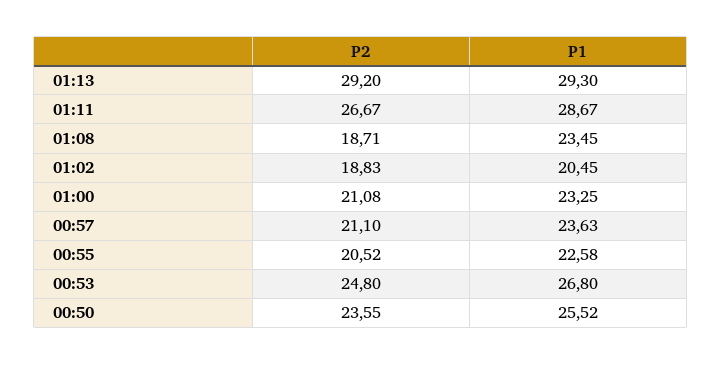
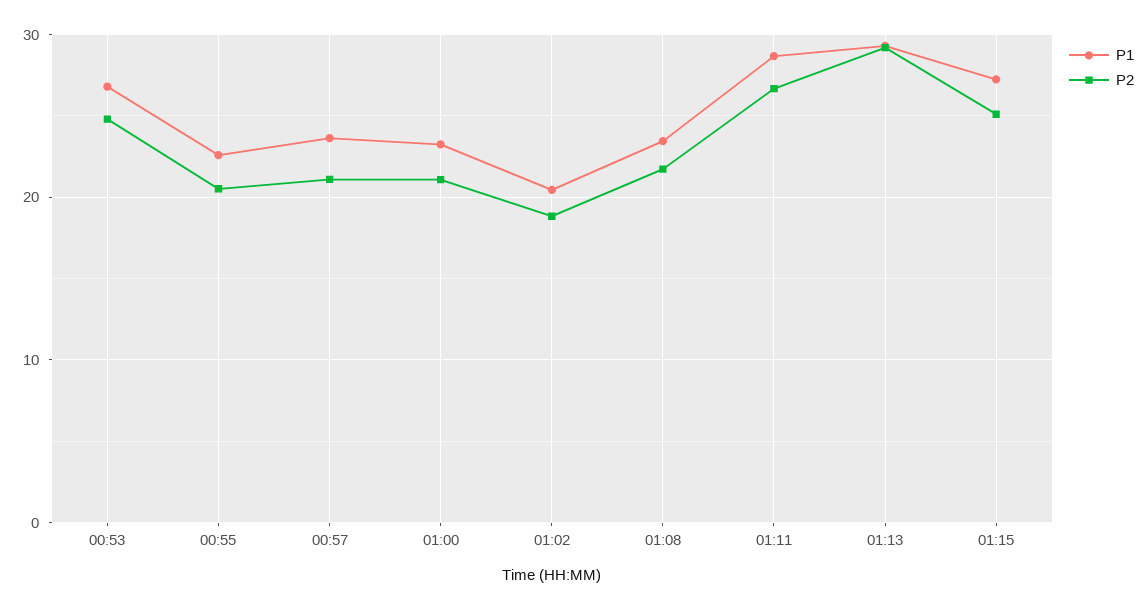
P2, 01:08: 18.71 -> 22
P2, 00:50: 23.55 -> none
P1, 00:50: 25.52 -> none
P1, 01:15: none -> 27
P2, 01:15: none -> 25

